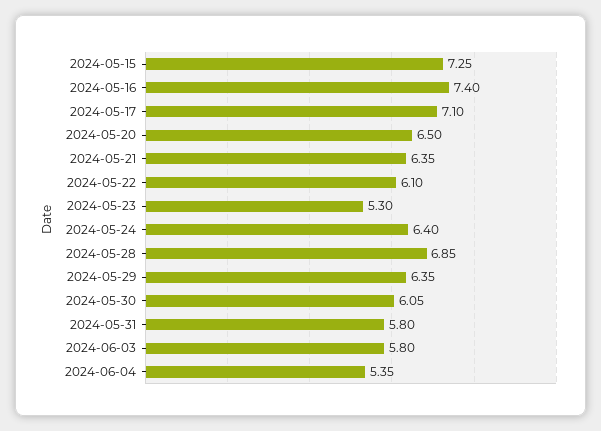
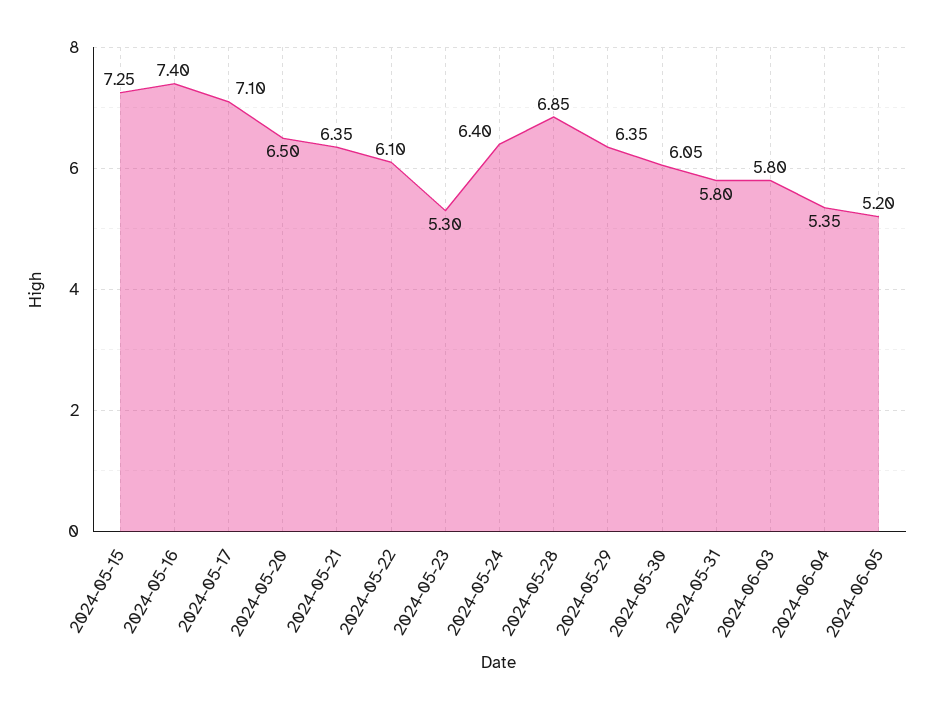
2024-06-05: none -> 5.2

